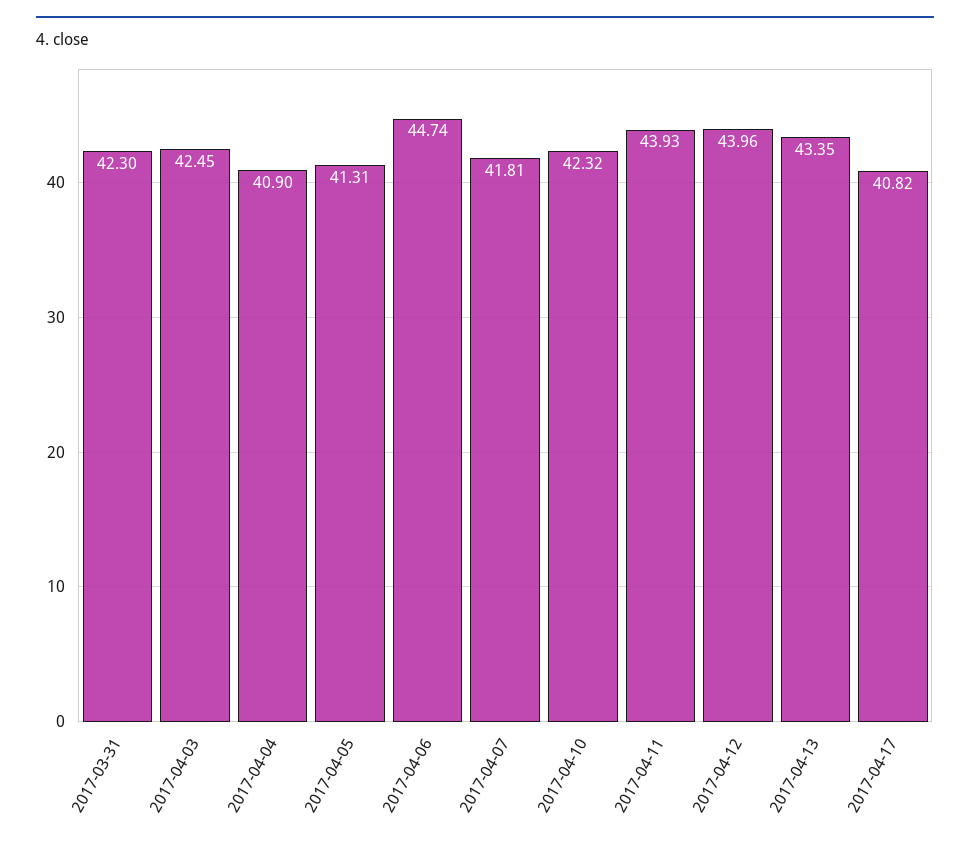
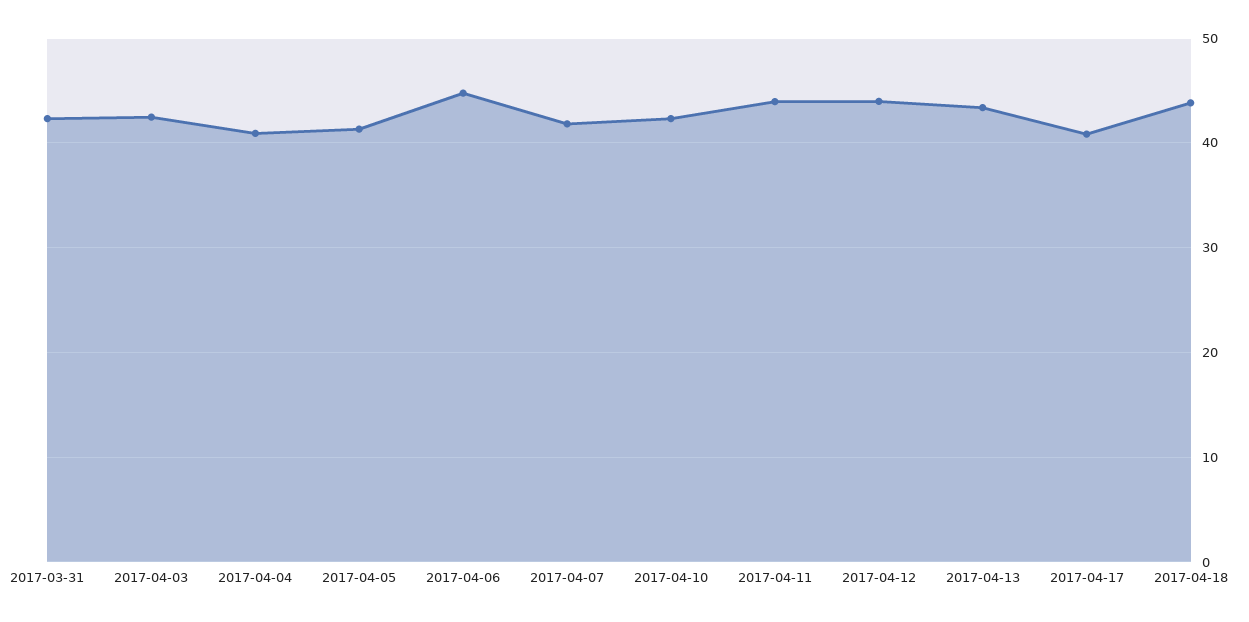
2017-04-18: none -> 44

